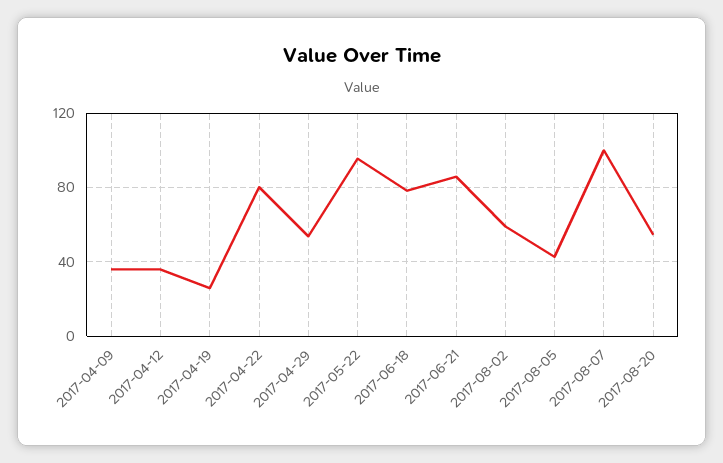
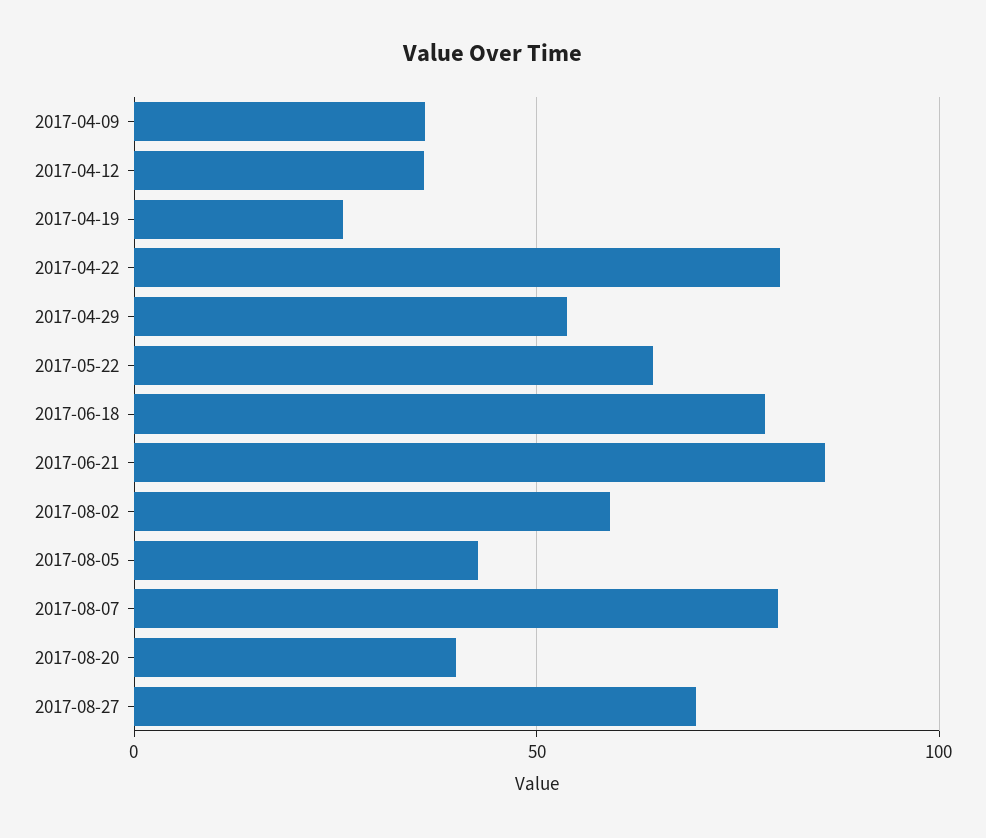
2017-05-22: 95 -> 65
2017-08-07: 100 -> 80
2017-08-20: 55 -> 40
2017-08-27: none -> 70

